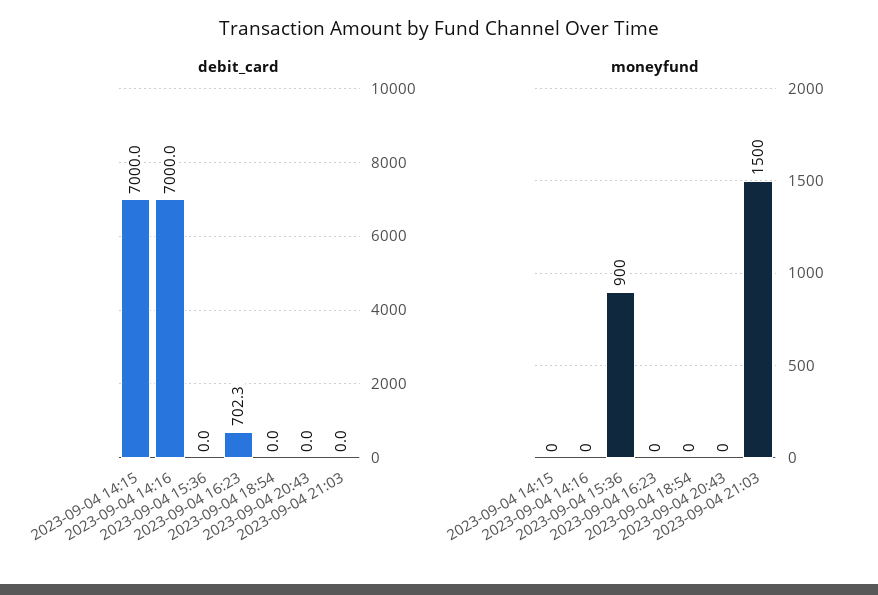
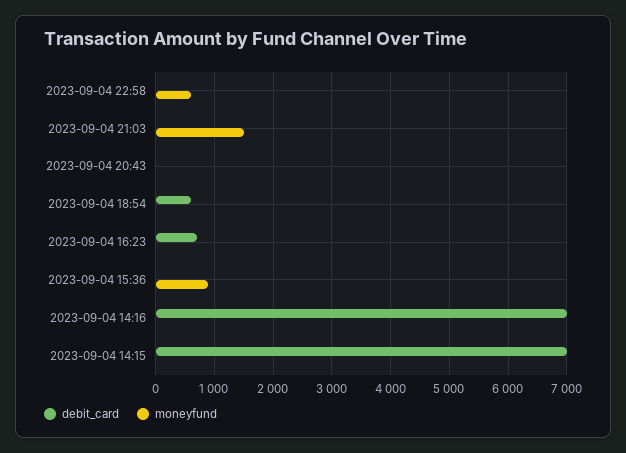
debit_card, 2023-09-04 18:54: 0 -> 600
debit_card, 2023-09-04 22:58: none -> 0
moneyfund, 2023-09-04 22:58: none -> 600

